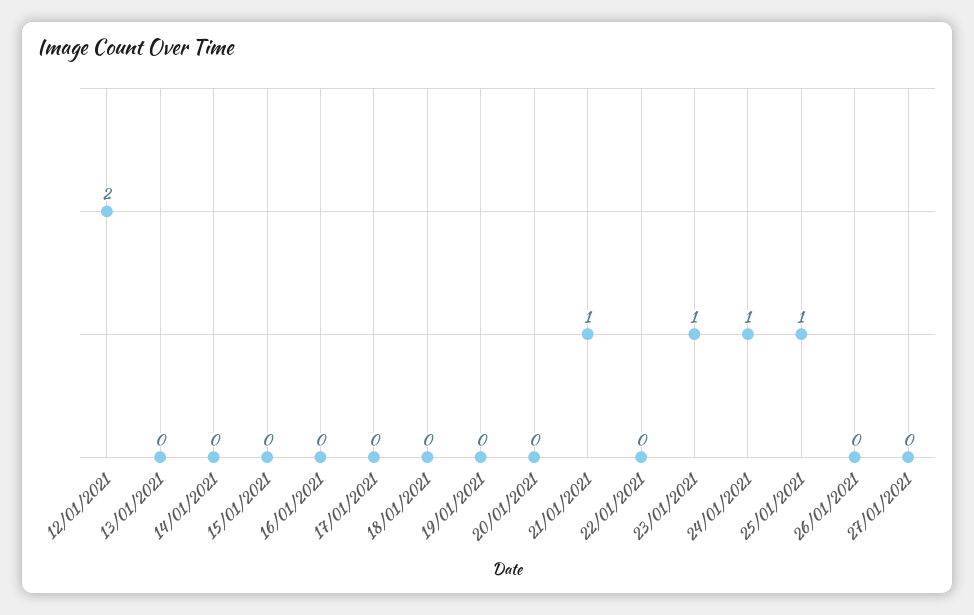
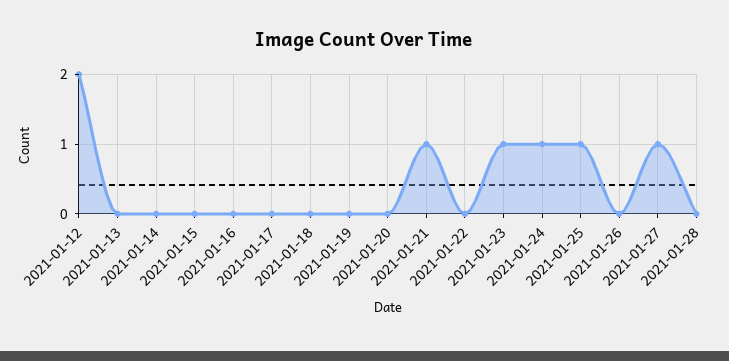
27/01/2021: 0 -> 1
2021-01-28: none -> 0

